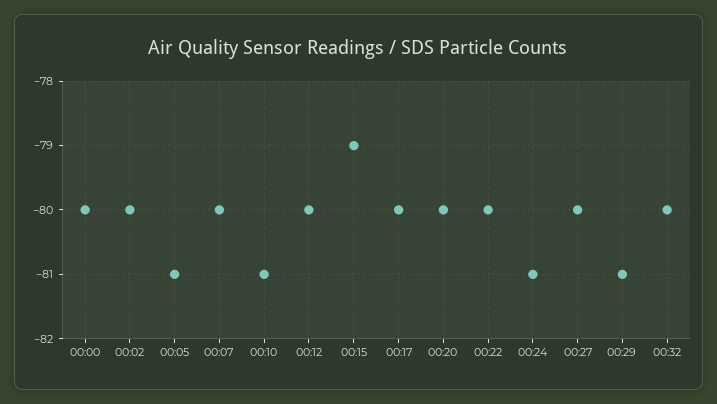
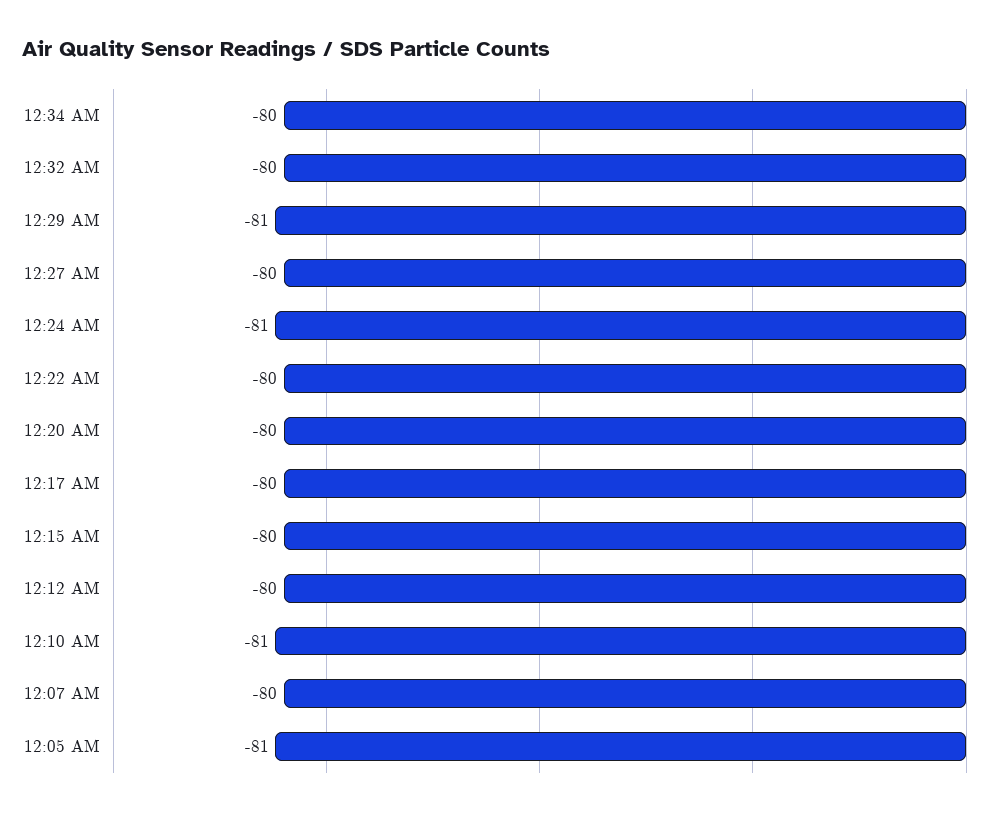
00:00: -80 -> none
00:02: -80 -> none
00:15: -79 -> -80
12:34 AM: none -> -80

